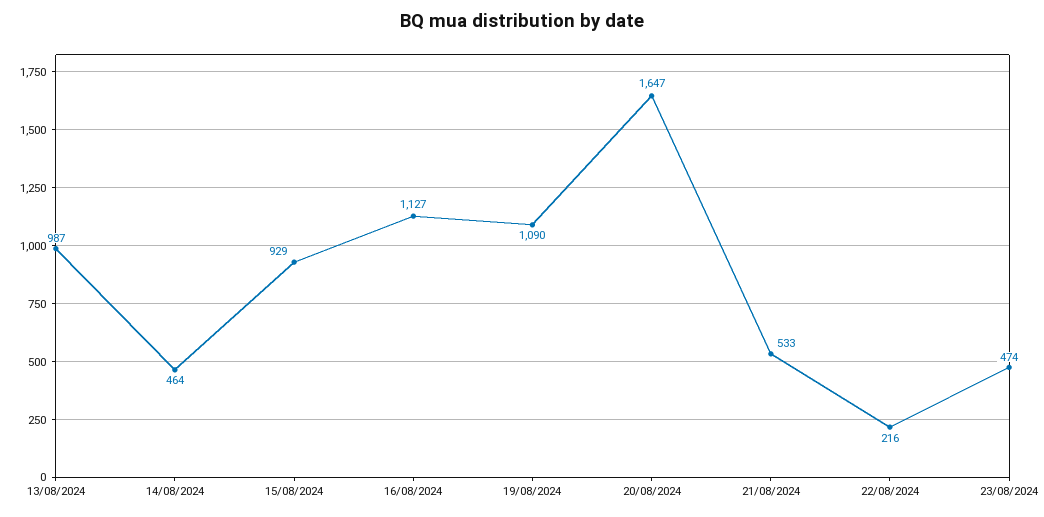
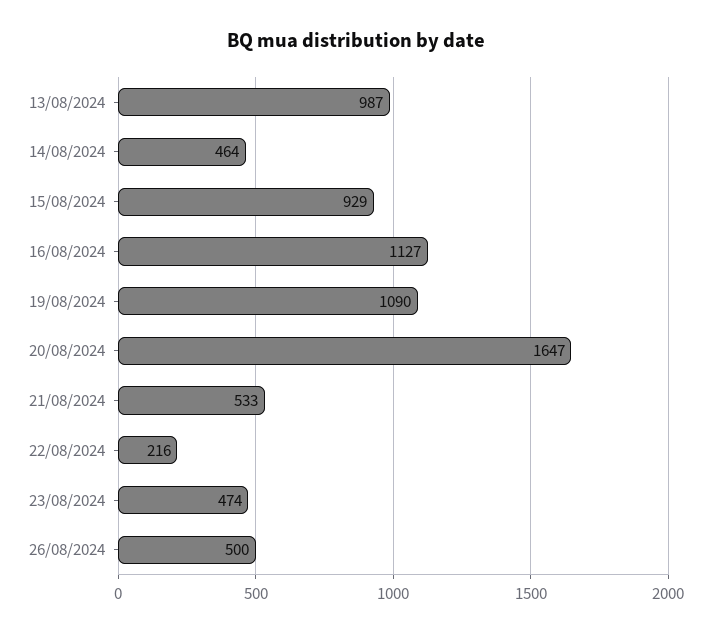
26/08/2024: none -> 500

